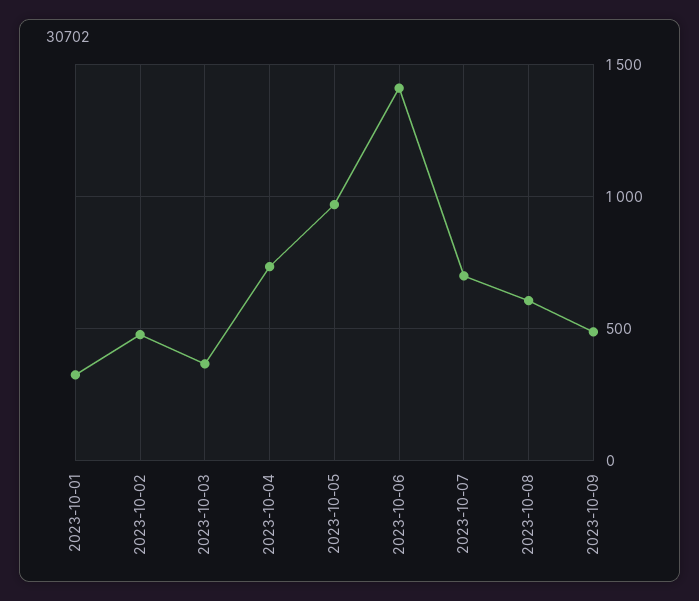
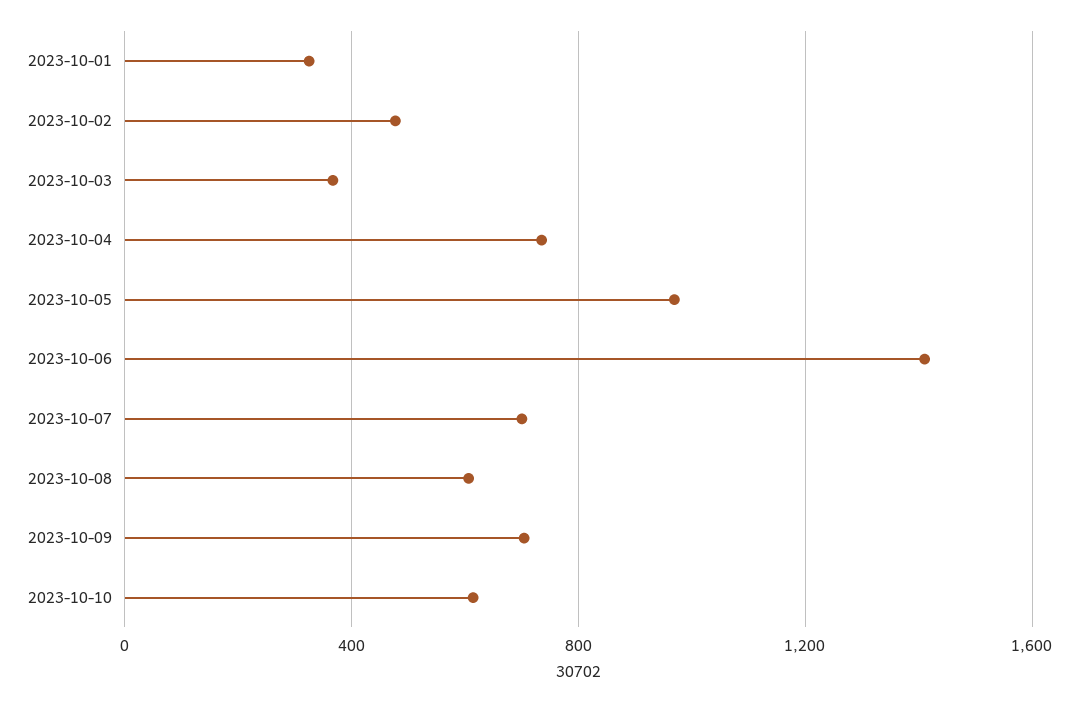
2023-10-09: 500 -> 700
2023-10-10: none -> 600

